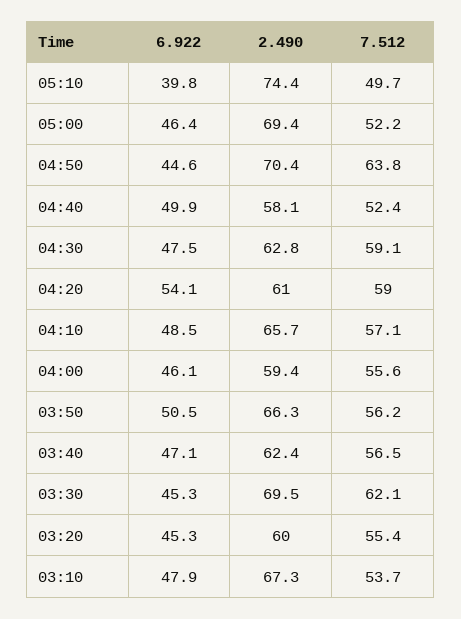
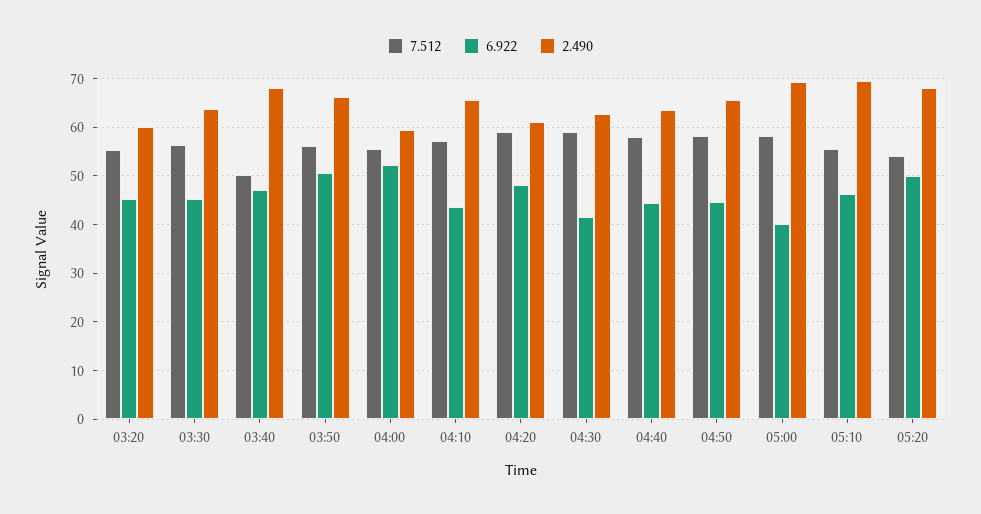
6.922, 05:10: 39.8 -> 46
2.490, 05:10: 74.4 -> 70
7.512, 05:10: 49.7 -> 56
6.922, 05:00: 46.4 -> 40
7.512, 05:00: 52.2 -> 58
2.490, 04:50: 70.4 -> 66
7.512, 04:50: 63.8 -> 58
6.922, 04:40: 49.9 -> 44
2.490, 04:40: 58.1 -> 64
7.512, 04:40: 52.4 -> 58
6.922, 04:30: 47.5 -> 42
6.922, 04:20: 54.1 -> 48
6.922, 04:10: 48.5 -> 44
6.922, 04:00: 46.1 -> 52
2.490, 03:40: 62.4 -> 68
7.512, 03:40: 56.5 -> 50
2.490, 03:30: 69.5 -> 64
7.512, 03:30: 62.1 -> 56
6.922, 03:10: 47.9 -> none
2.490, 03:10: 67.3 -> none
7.512, 03:10: 53.7 -> none
7.512, 05:20: none -> 54
6.922, 05:20: none -> 50
2.490, 05:20: none -> 68

